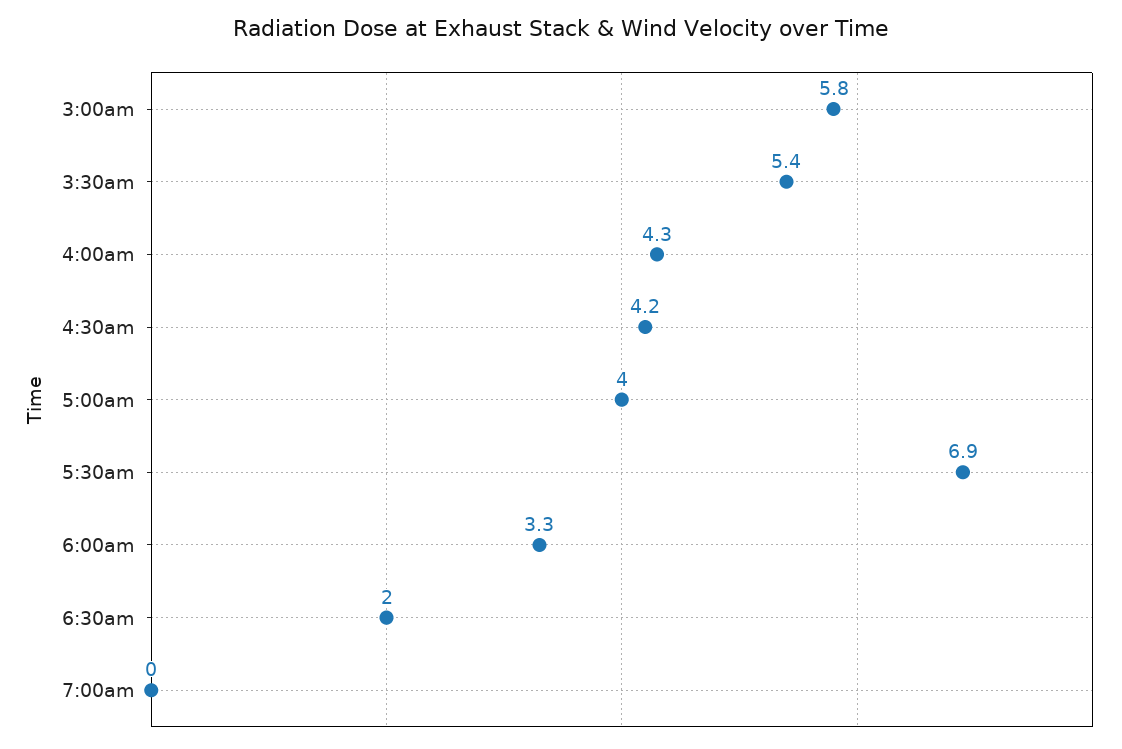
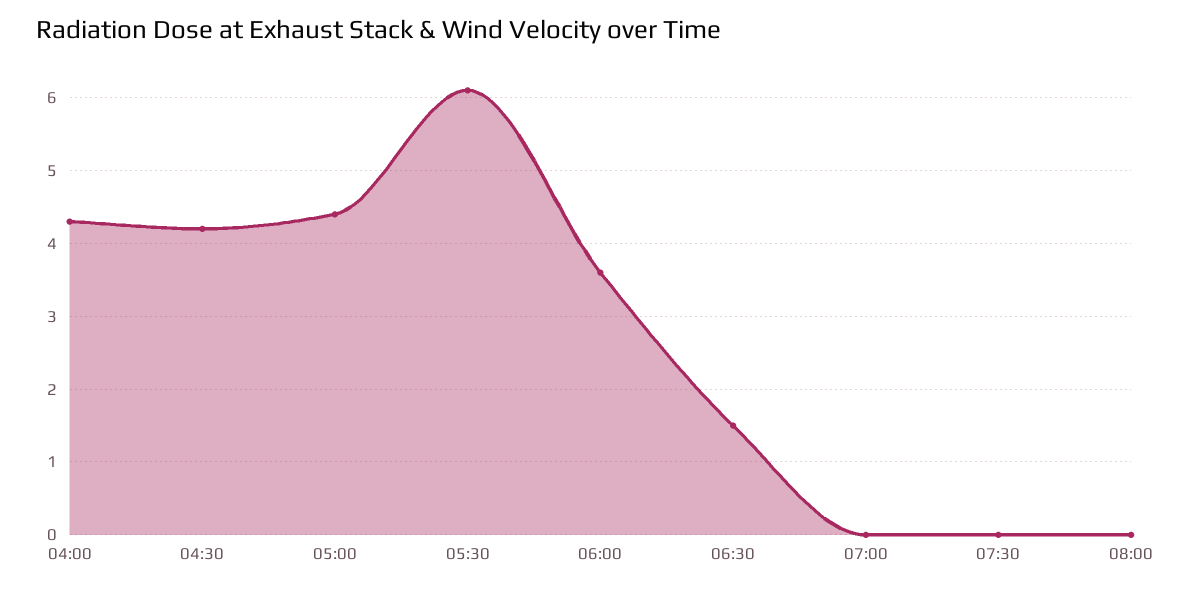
3:00am: 5.8 -> none
3:30am: 5.4 -> none
5:00am: 4 -> 4.4
5:30am: 6.9 -> 6.1
6:00am: 3.3 -> 3.6
6:30am: 2 -> 1.5
07:30: none -> 0
08:00: none -> 0

